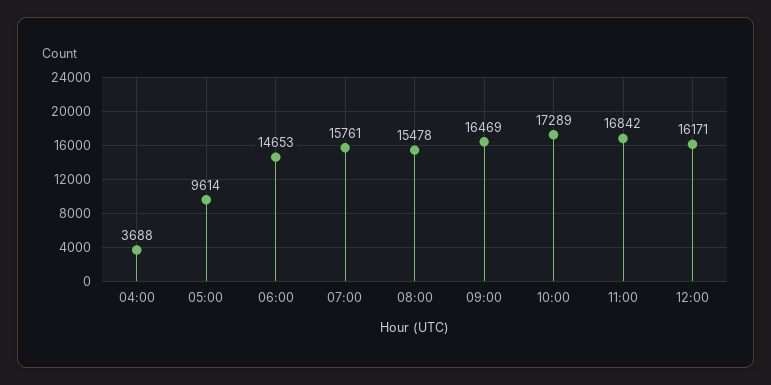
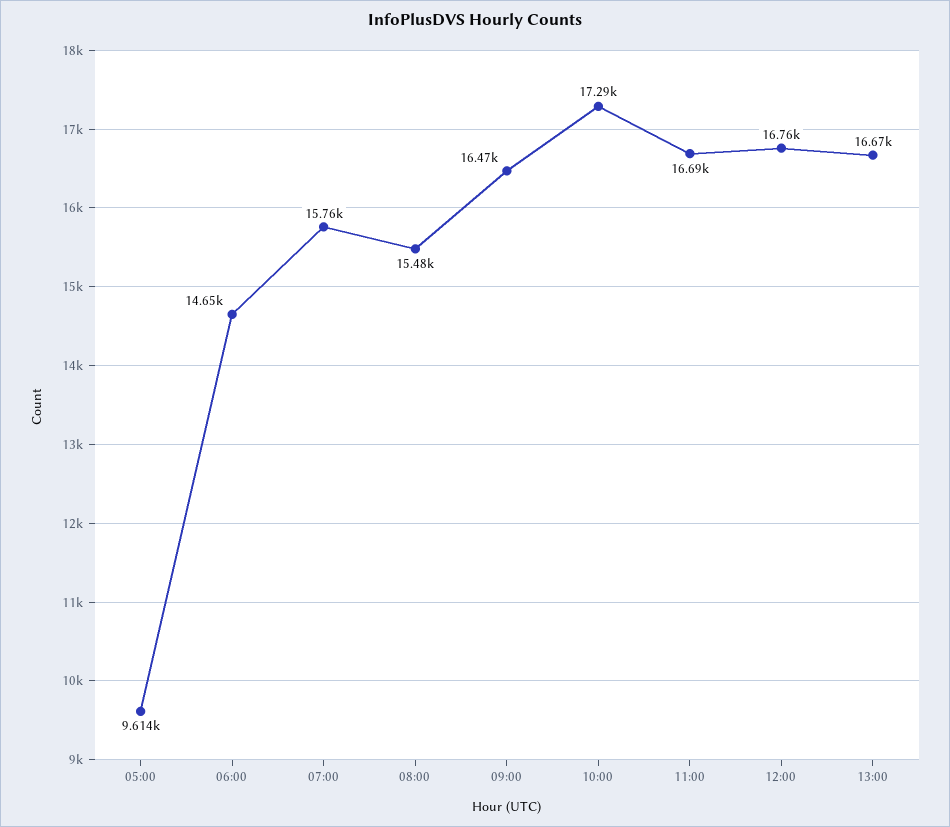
04:00: 3688 -> none
11:00: 16842 -> 16690
12:00: 16171 -> 16760
13:00: none -> 16670

